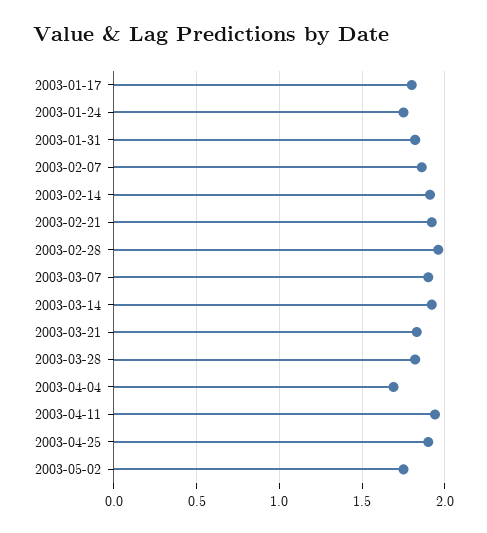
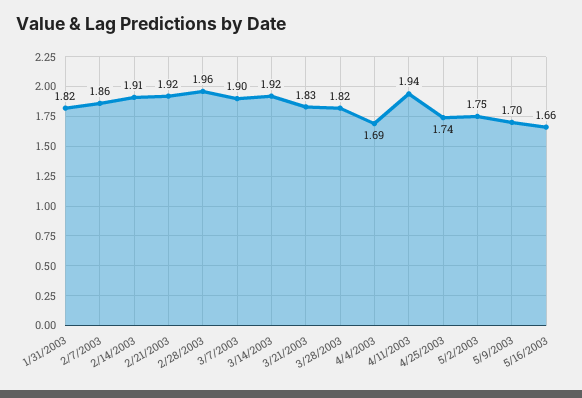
2003-01-17: 1.8 -> none
2003-01-24: 1.75 -> none
2003-04-25: 1.9 -> 1.74
5/9/2003: none -> 1.7
5/16/2003: none -> 1.66

